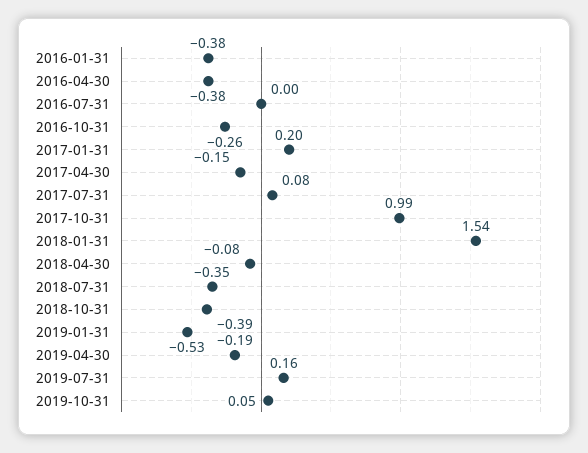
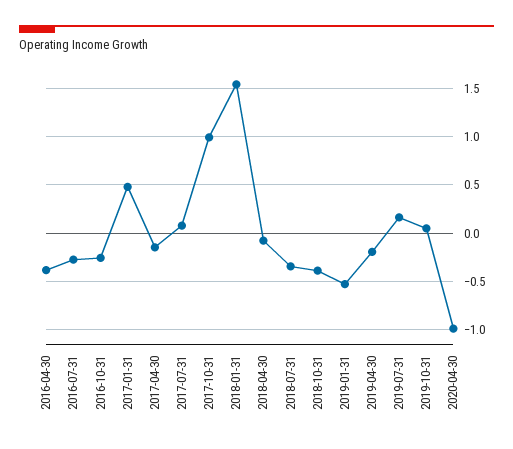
2016-01-31: -0.38 -> none
2016-07-31: 0 -> -0.3
2017-01-31: 0.2 -> 0.5
2020-04-30: none -> -1

